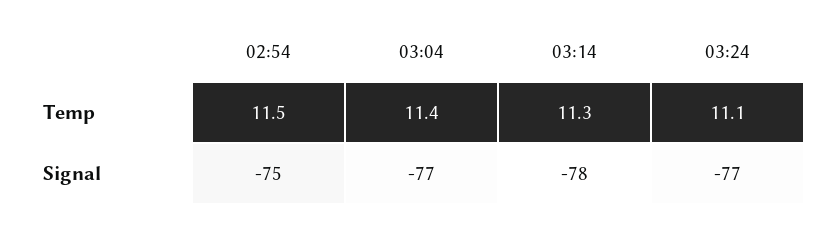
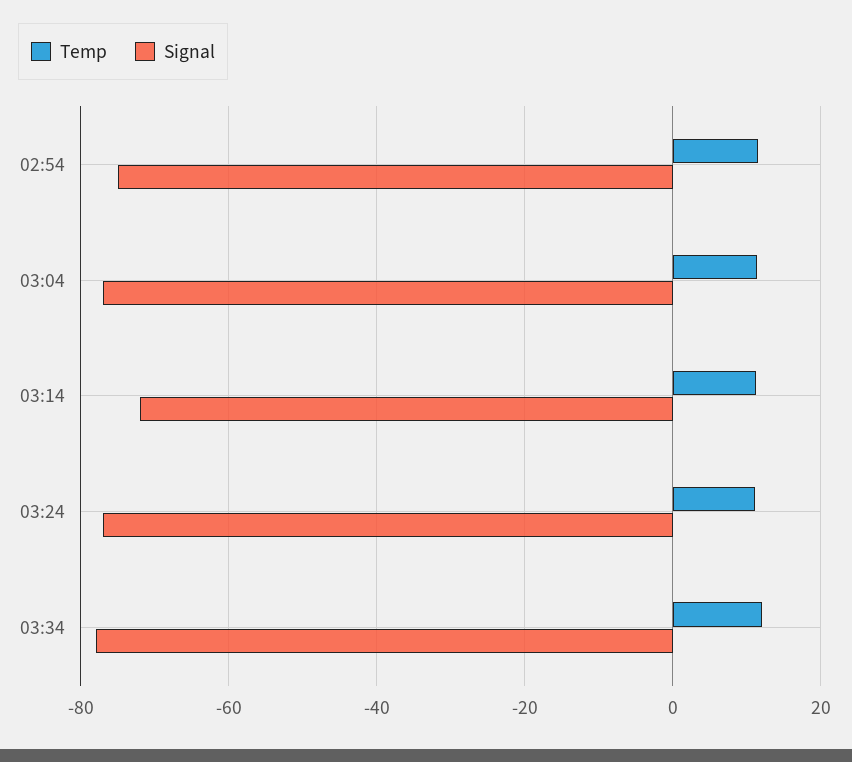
Signal, 03:14: -78 -> -72
Temp, 03:34: none -> 12
Signal, 03:34: none -> -78

